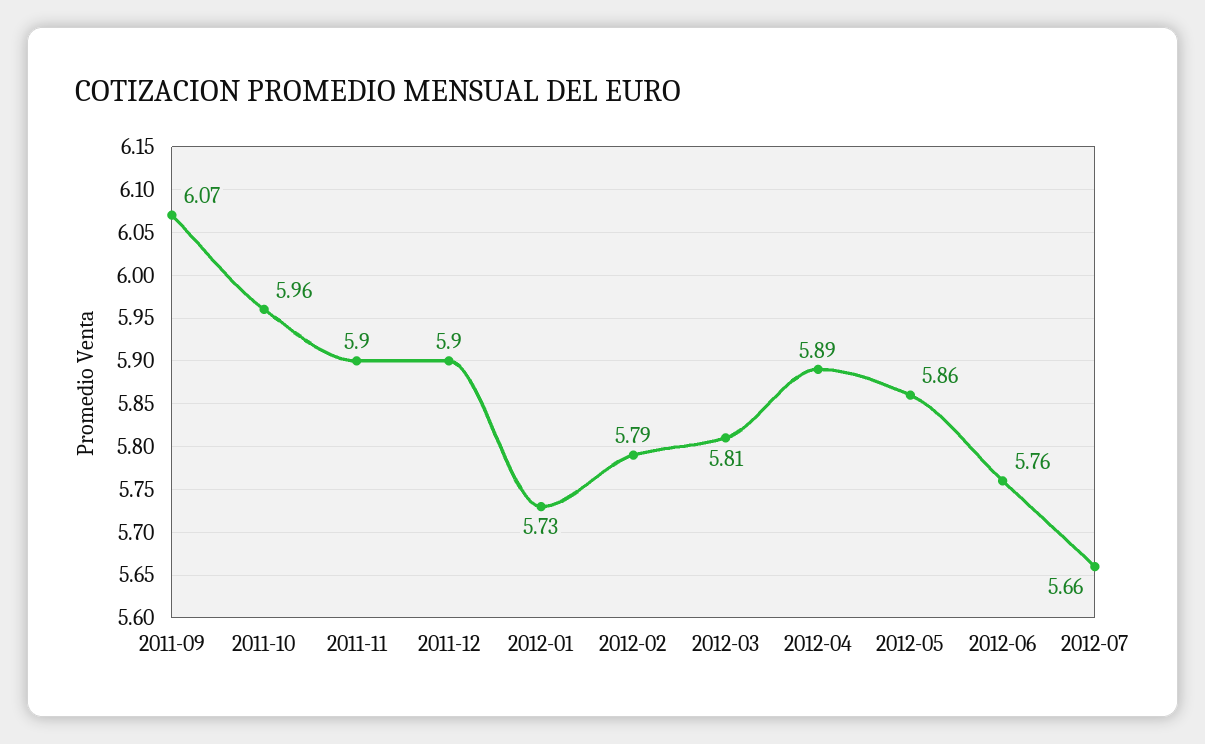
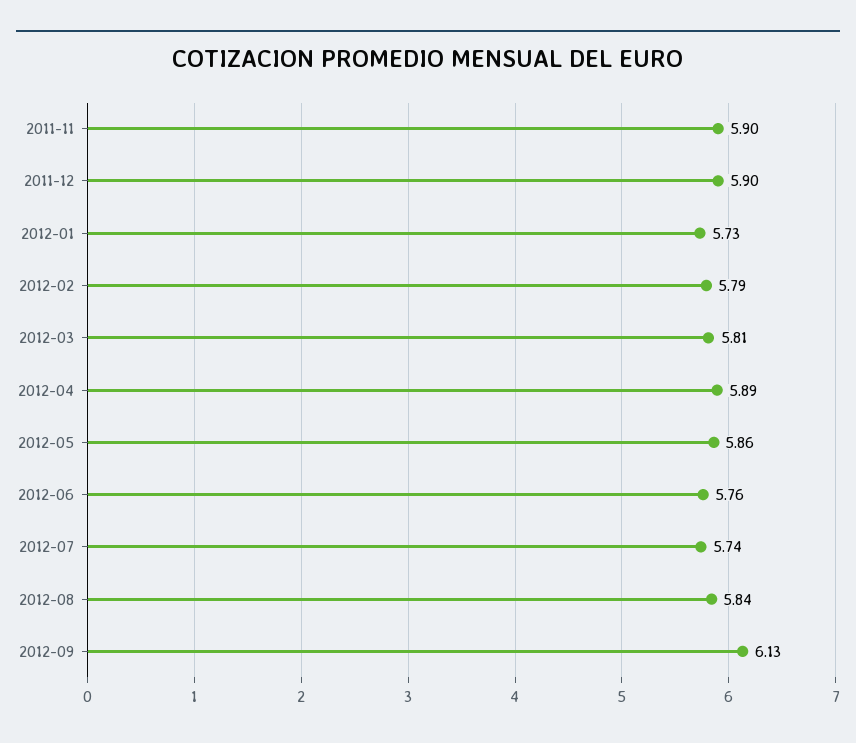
2011-09: 6.07 -> none
2011-10: 5.96 -> none
2012-07: 5.66 -> 5.74
2012-08: none -> 5.84
2012-09: none -> 6.13

